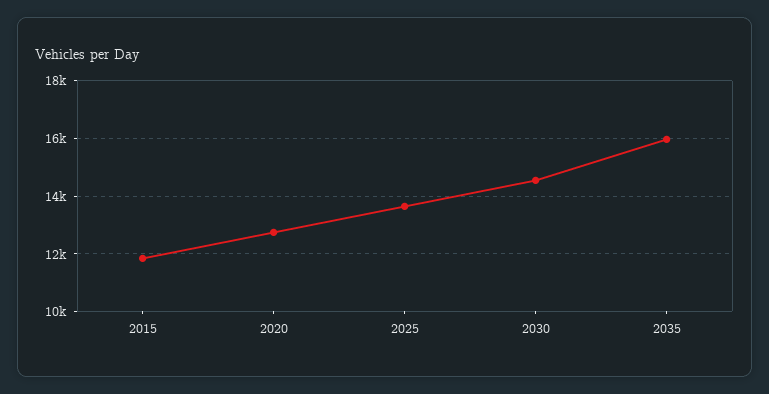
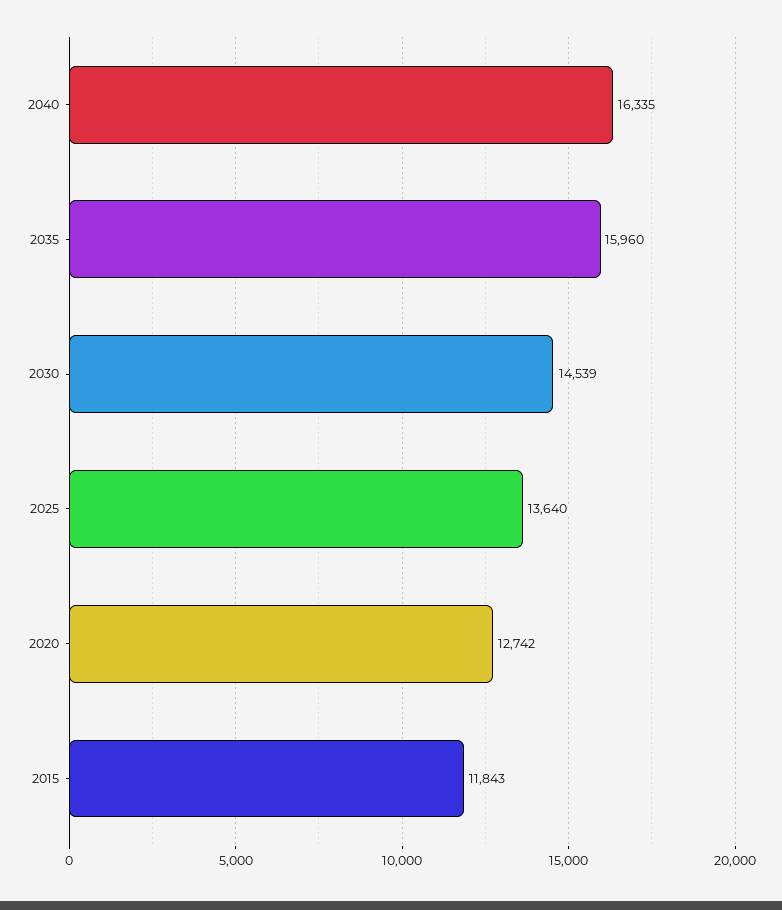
2040: none -> 16335

